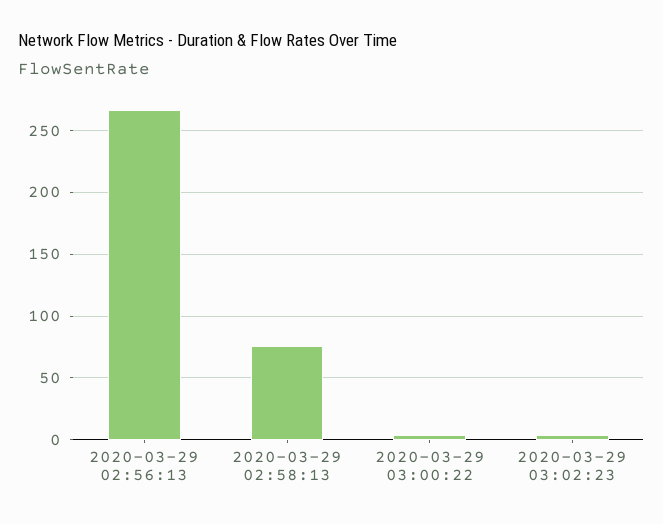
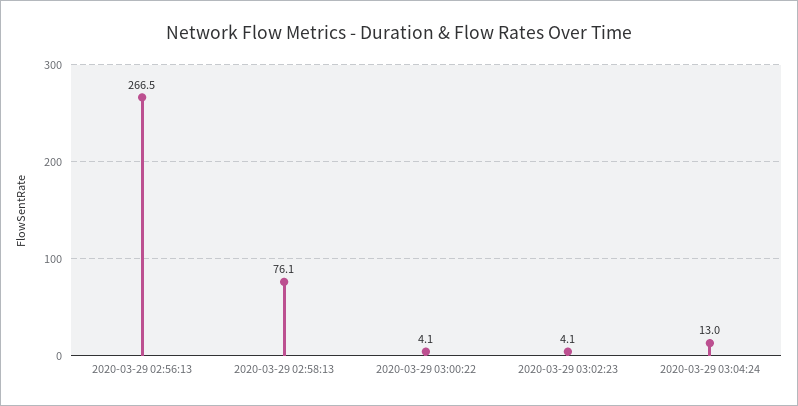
2020-03-29 03:04:24: none -> 13

